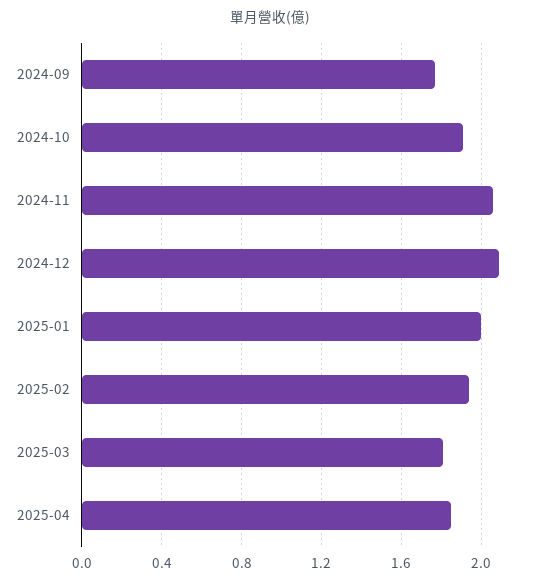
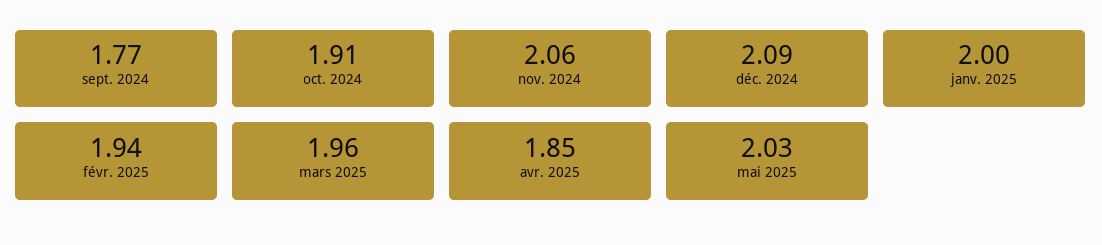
2025-03: 1.8 -> 1.96
mai 2025: none -> 2.03

